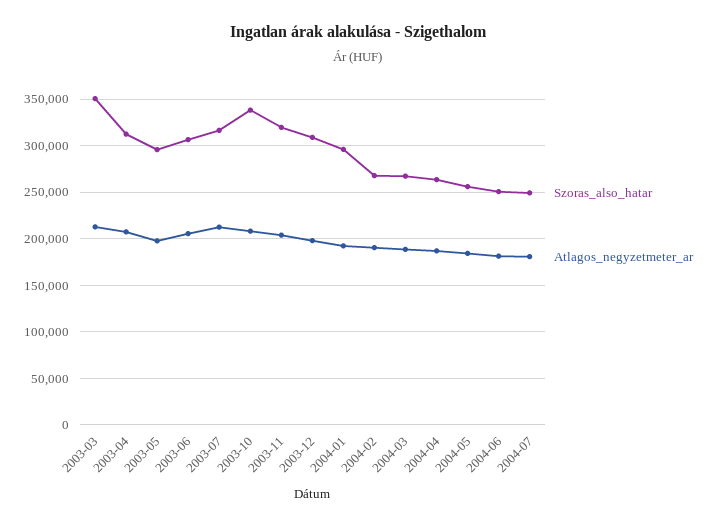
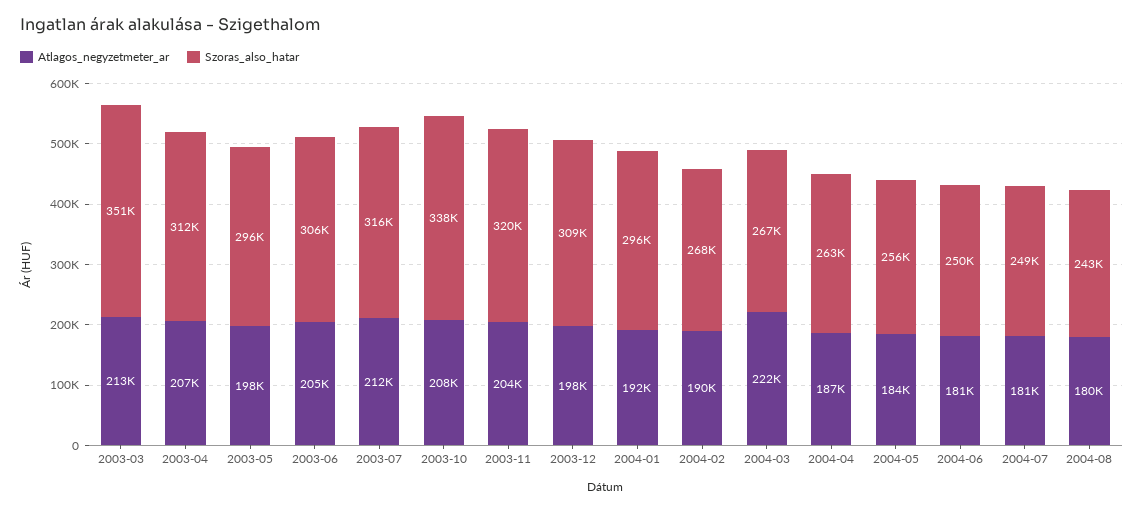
Atlagos_negyzetmeter_ar, 2004-03: 190000 -> 222000
Atlagos_negyzetmeter_ar, 2004-08: none -> 180000
Szoras_also_hatar, 2004-08: none -> 243000

